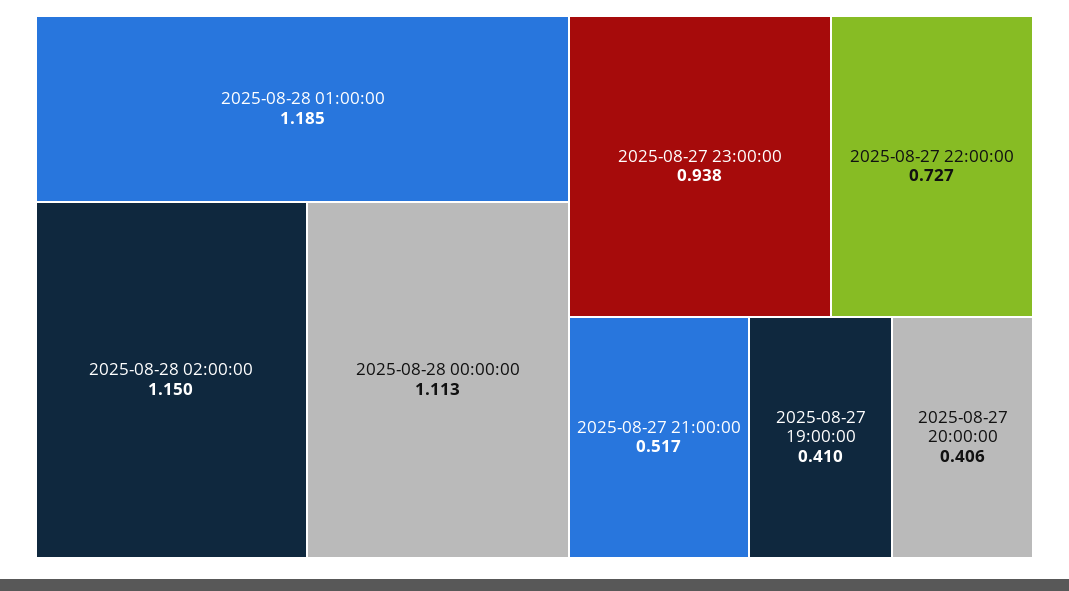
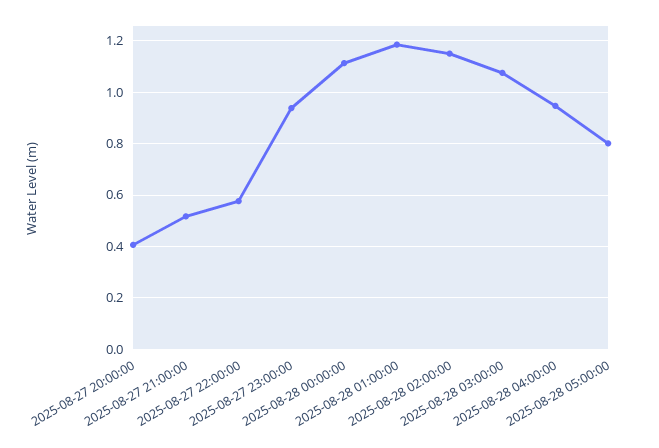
2025-08-27 22:00:00: 0.727 -> 0.575
2025-08-27 19:00:00: 0.41 -> none
2025-08-28 03:00:00: none -> 1.075
2025-08-28 04:00:00: none -> 0.95
2025-08-28 05:00:00: none -> 0.8

